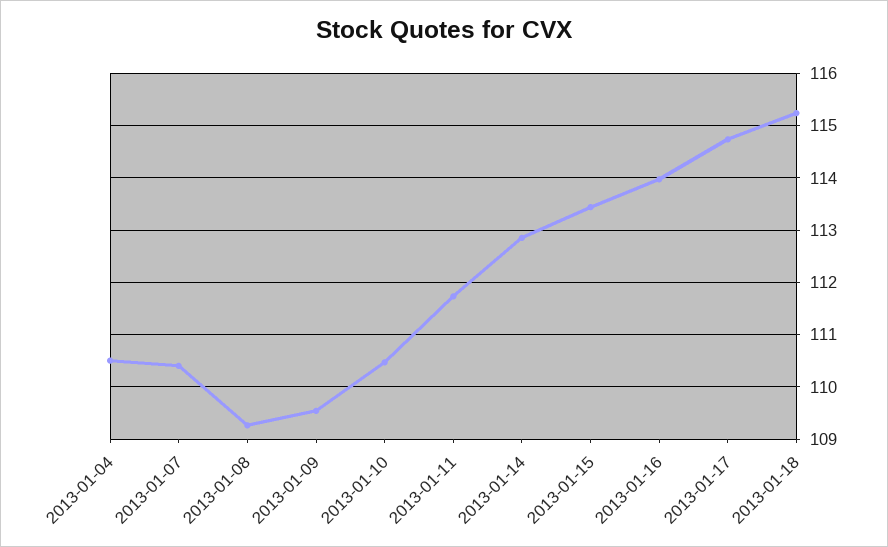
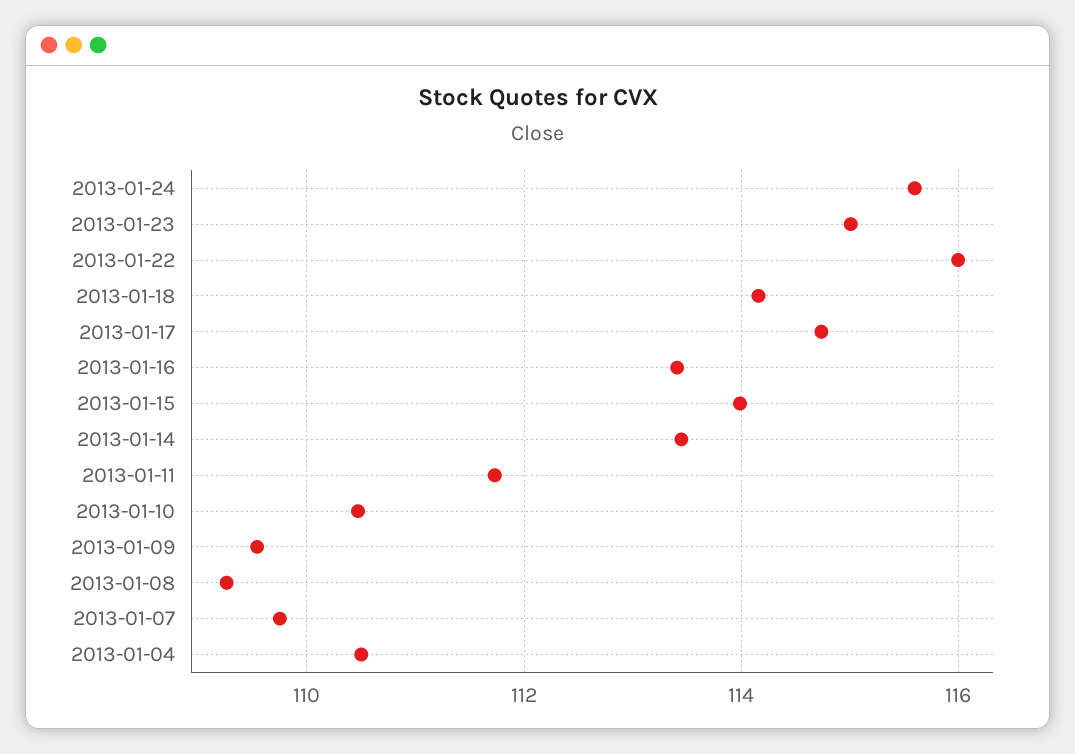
2013-01-07: 110.4 -> 109.8
2013-01-14: 112.8 -> 113.4
2013-01-15: 113.4 -> 114
2013-01-16: 114 -> 113.4
2013-01-18: 115.2 -> 114.2
2013-01-24: none -> 115.6
2013-01-23: none -> 115
2013-01-22: none -> 116

